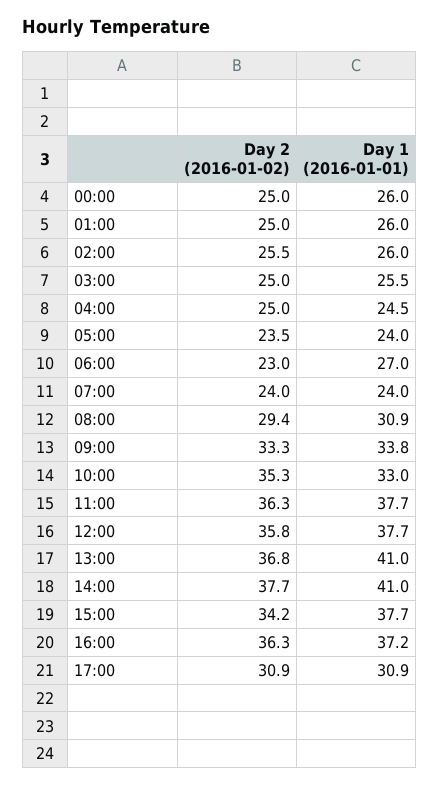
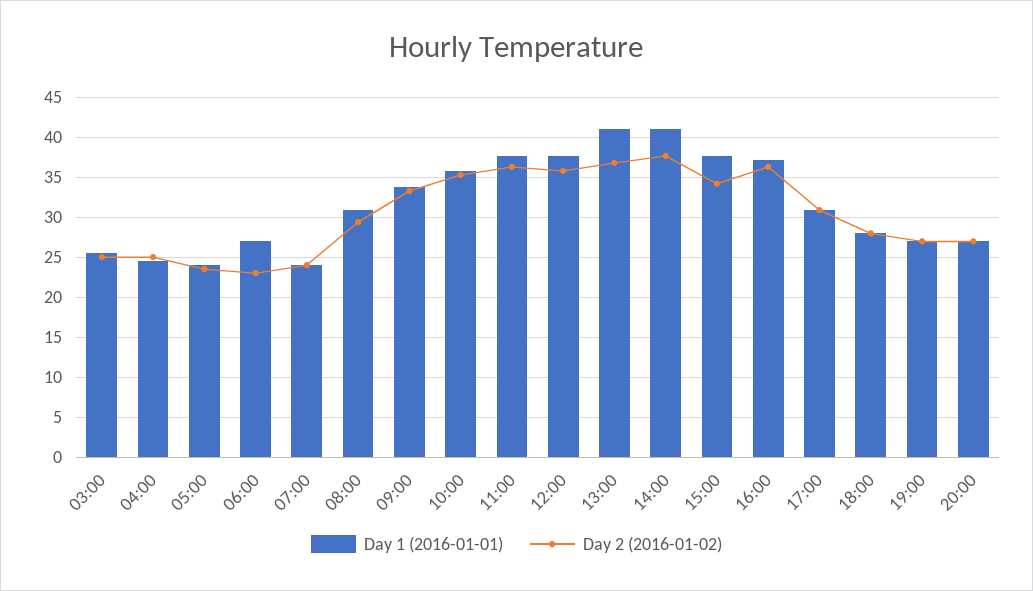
Day 2 (2016-01-02), 00:00: 25 -> none
Day 1 (2016-01-01), 00:00: 26 -> none
Day 2 (2016-01-02), 01:00: 25 -> none
Day 1 (2016-01-01), 01:00: 26 -> none
Day 2 (2016-01-02), 02:00: 25.5 -> none
Day 1 (2016-01-01), 02:00: 26 -> none
Day 1 (2016-01-01), 10:00: 33 -> 36
Day 1 (2016-01-01), 18:00: none -> 28
Day 2 (2016-01-02), 18:00: none -> 28
Day 1 (2016-01-01), 19:00: none -> 27
Day 2 (2016-01-02), 19:00: none -> 27
Day 1 (2016-01-01), 20:00: none -> 27
Day 2 (2016-01-02), 20:00: none -> 27

